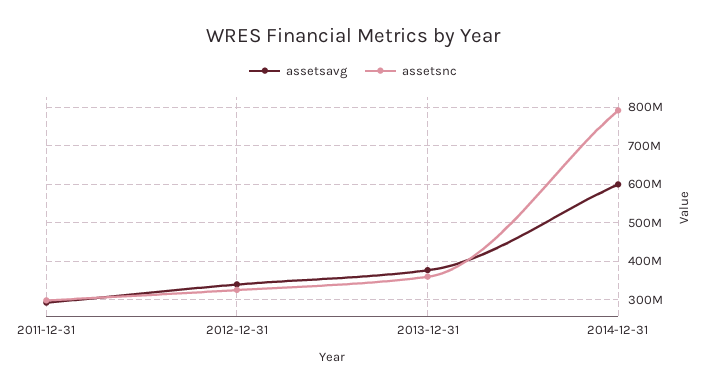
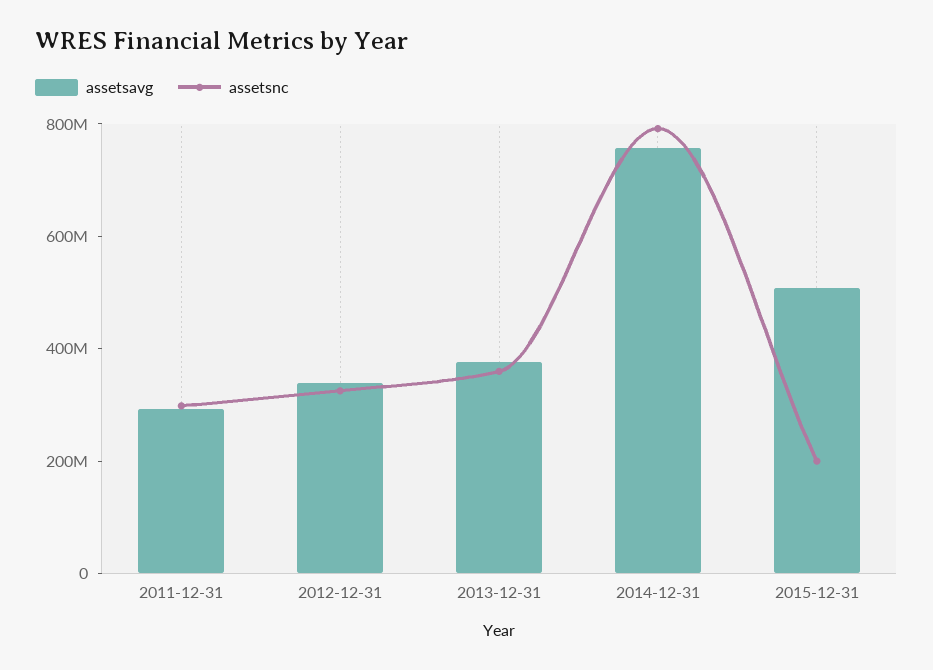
assetsavg, 2014-12-31: 600000000 -> 750000000
assetsavg, 2015-12-31: none -> 500000000
assetsnc, 2015-12-31: none -> 200000000

